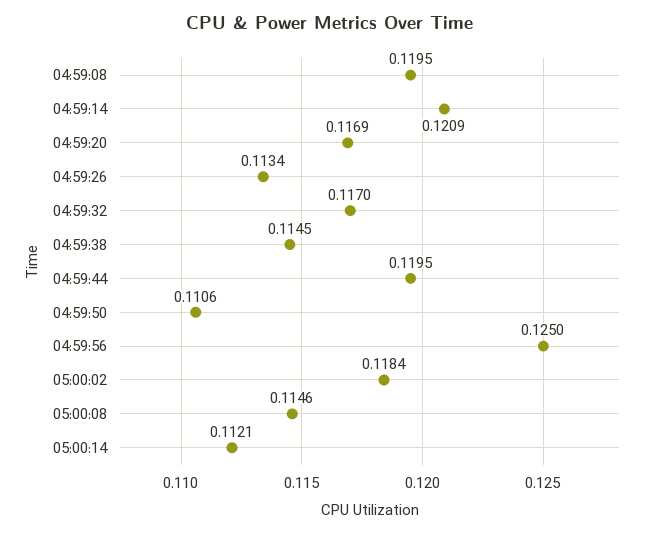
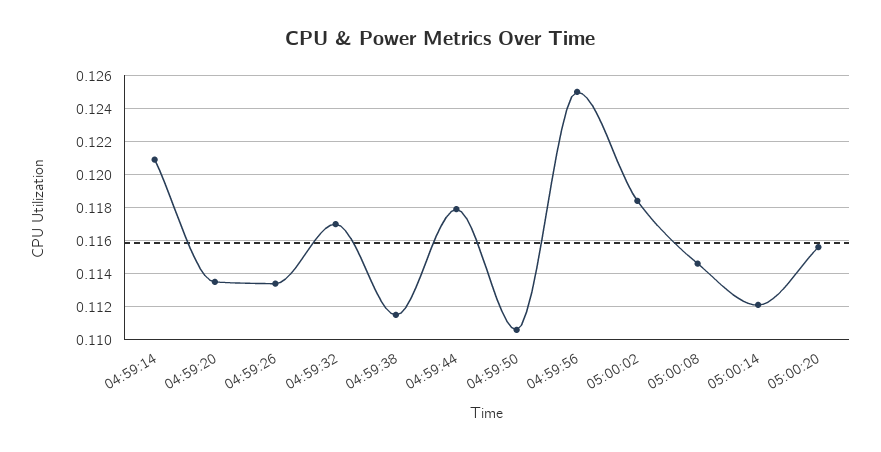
04:59:08: 0.1195 -> none
04:59:20: 0.1169 -> 0.1135
04:59:38: 0.1145 -> 0.1115
04:59:44: 0.1195 -> 0.118
05:00:20: none -> 0.1155

